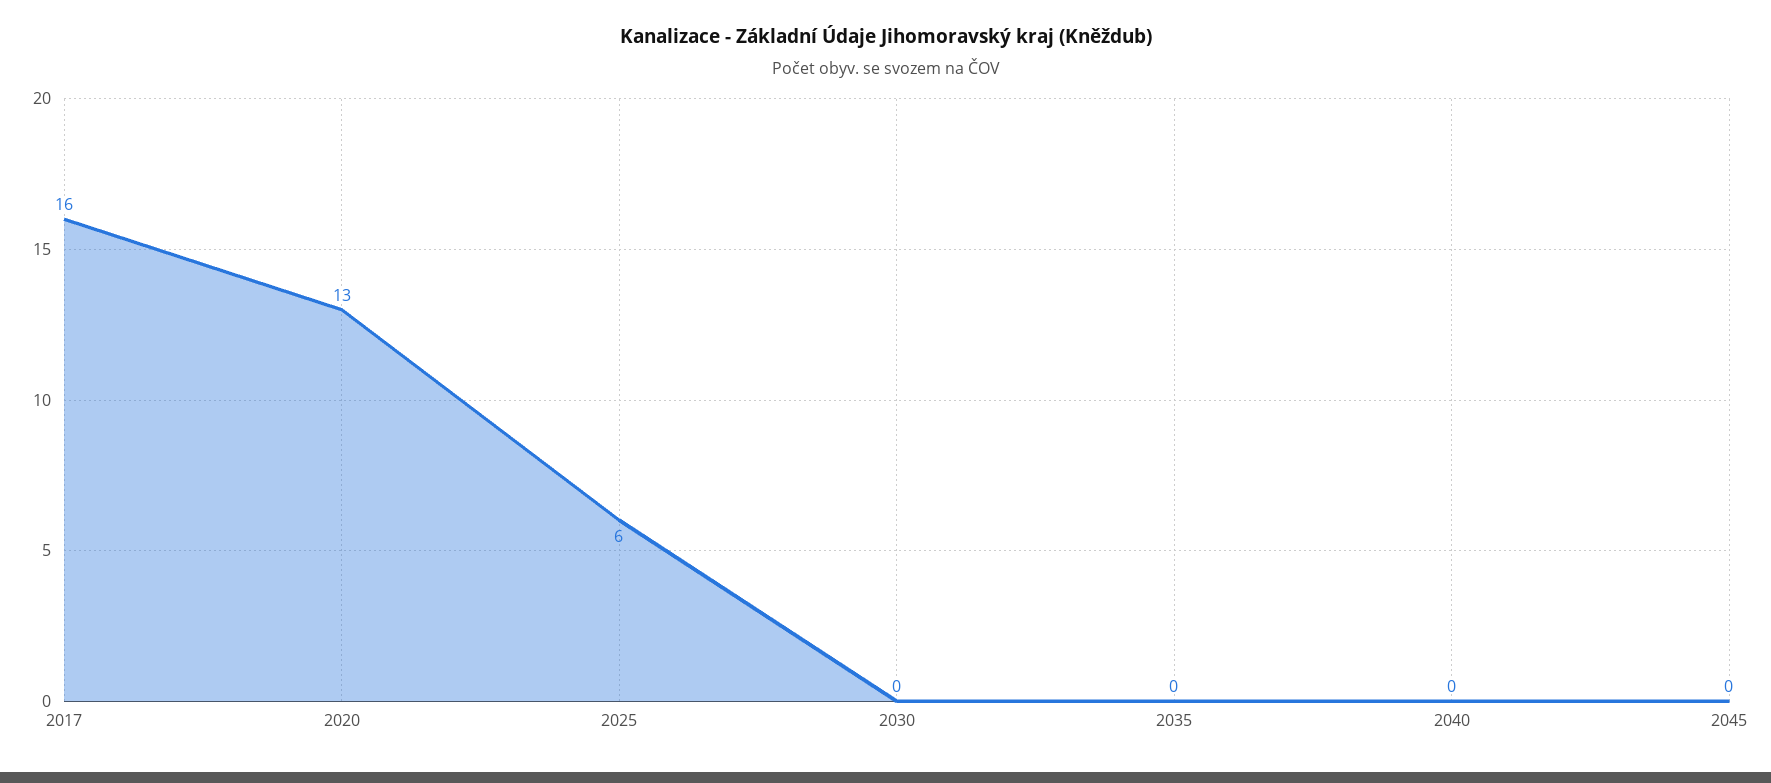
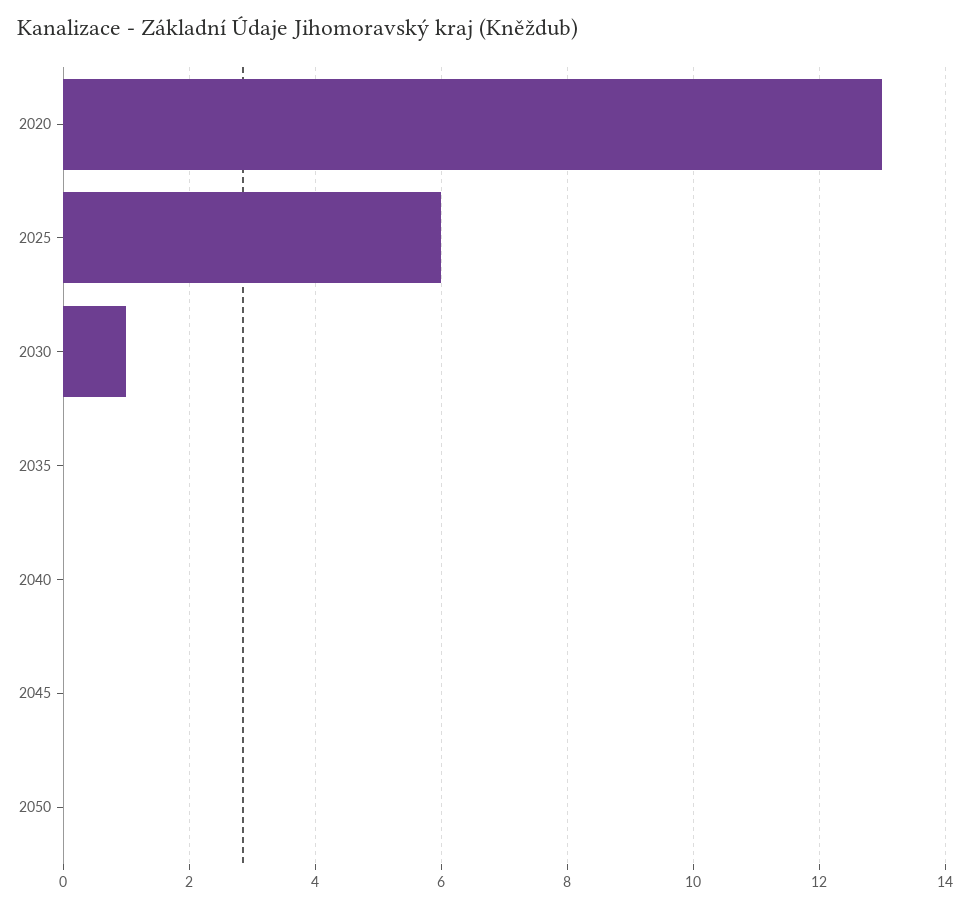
2017: 16 -> none
2030: 0 -> 1
2050: none -> 0

